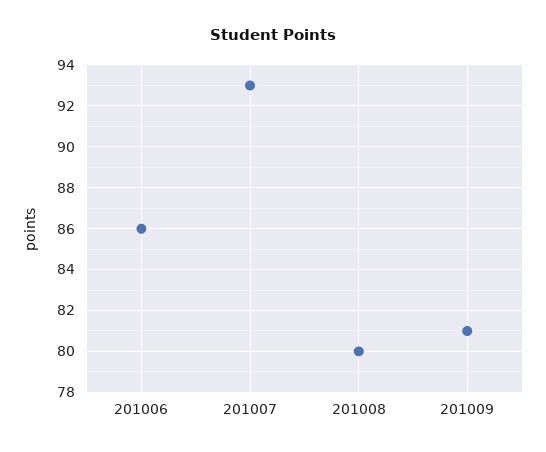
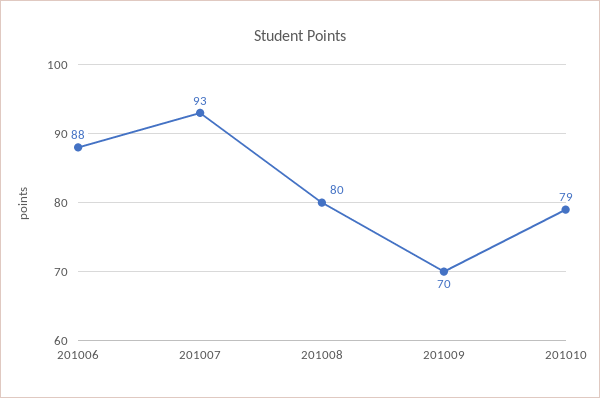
201006: 86 -> 88
201009: 81 -> 70
201010: none -> 79

